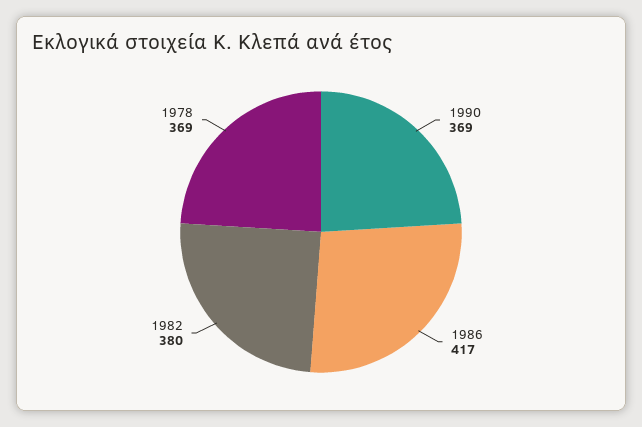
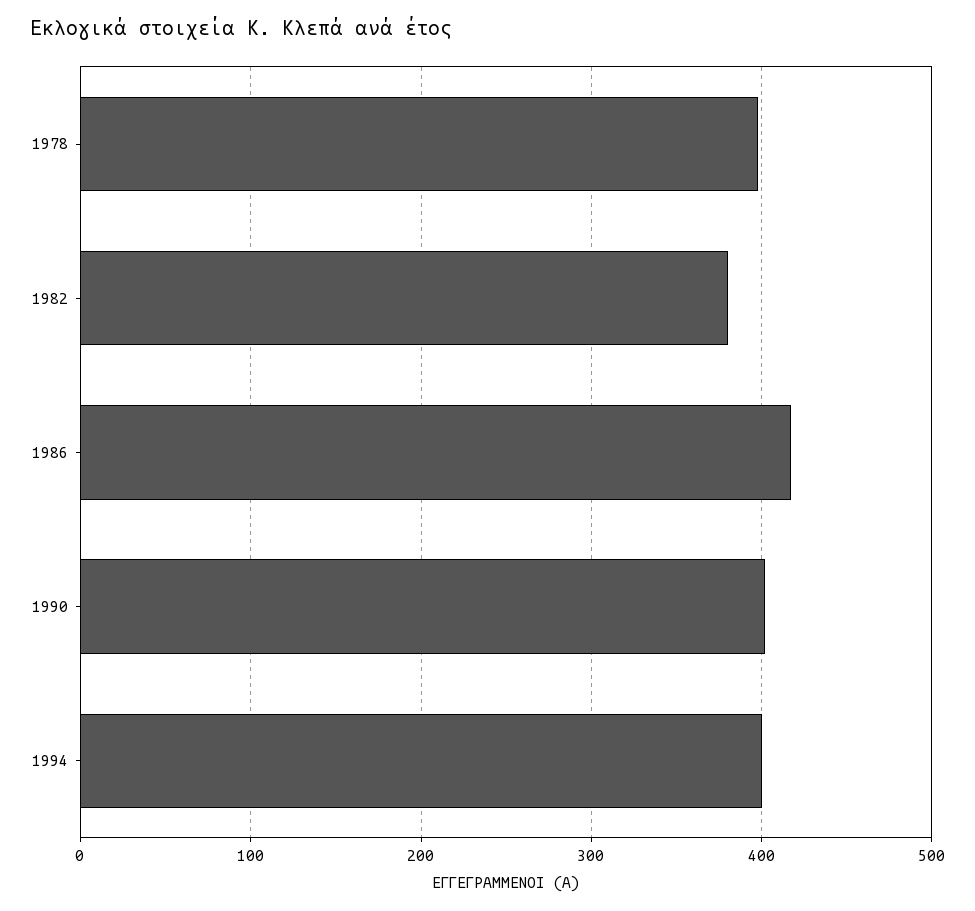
1990: 369 -> 400
1978: 369 -> 400
1994: none -> 400

